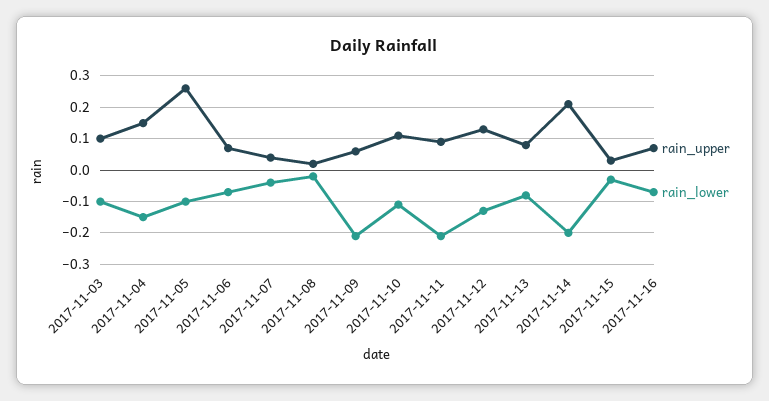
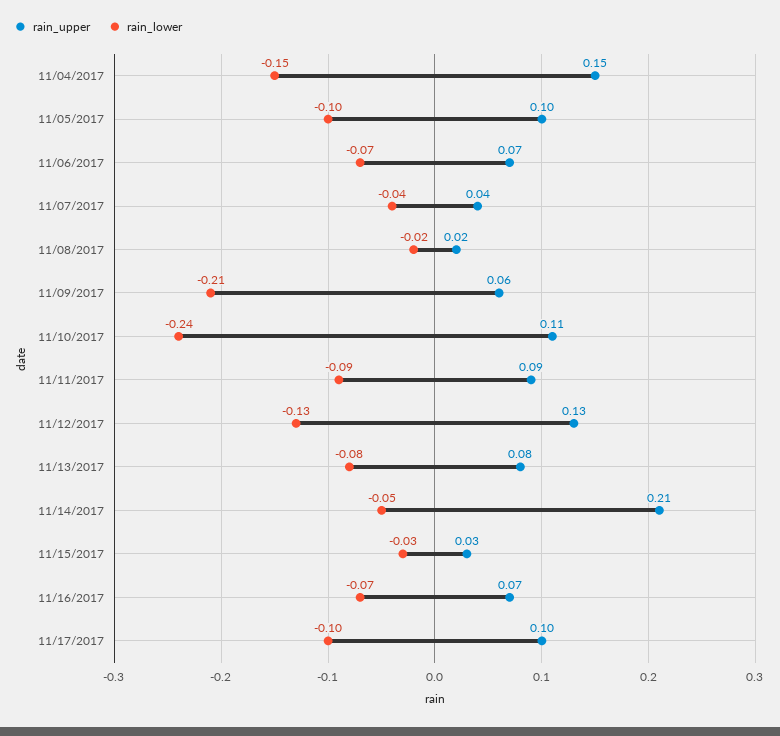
rain_upper, 2017-11-03: 0.1 -> none
rain_lower, 2017-11-03: -0.1 -> none
rain_upper, 2017-11-05: 0.25 -> 0.1
rain_lower, 2017-11-10: -0.1 -> -0.24
rain_lower, 2017-11-11: -0.2 -> -0.09
rain_lower, 2017-11-14: -0.2 -> -0.05
rain_upper, 11/17/2017: none -> 0.1
rain_lower, 11/17/2017: none -> -0.1

